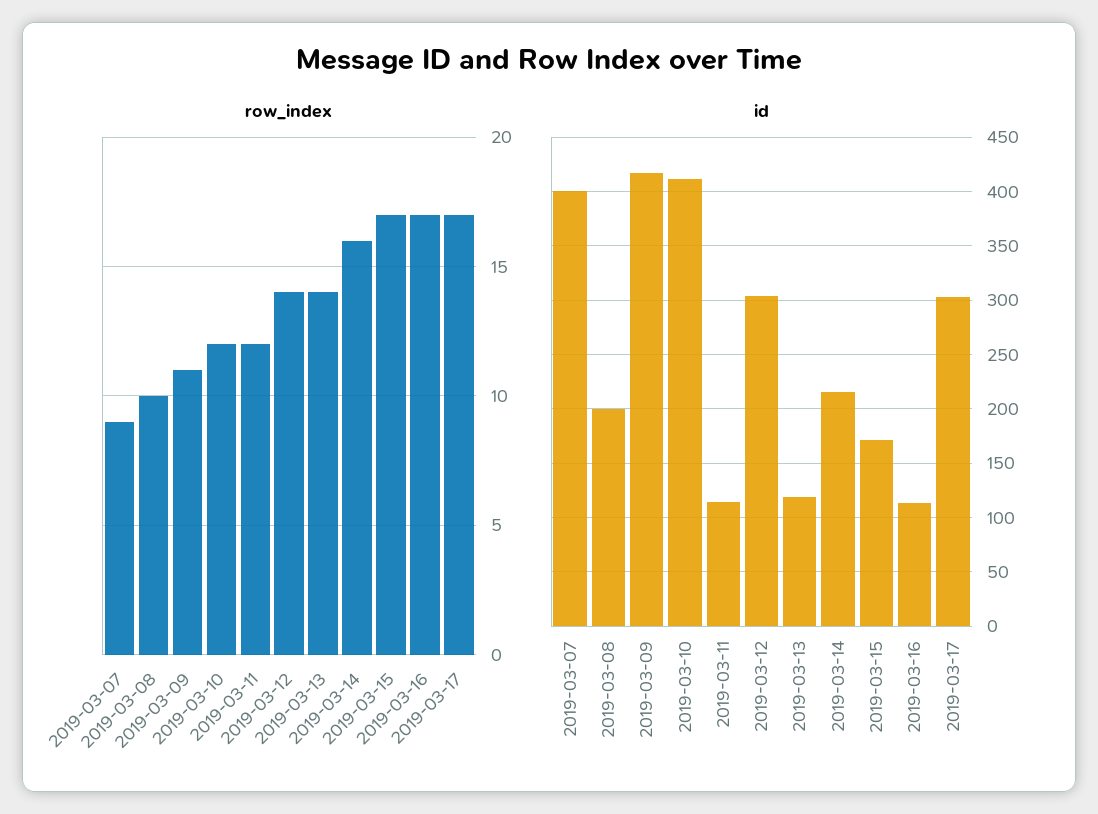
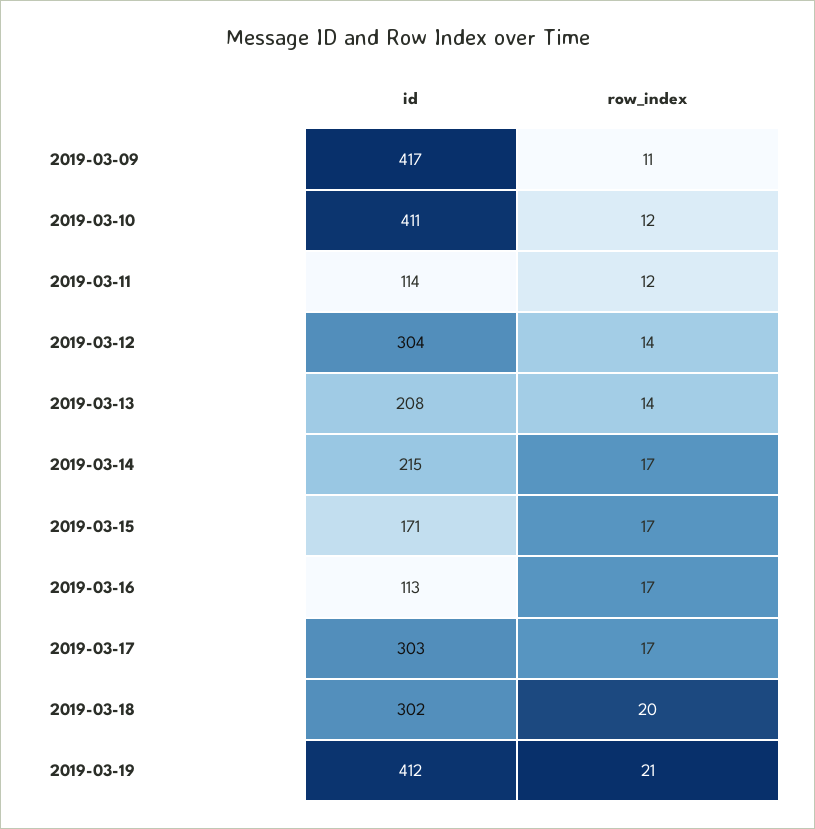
row_index, 2019-03-07: 9 -> none
row_index, 2019-03-08: 10 -> none
row_index, 2019-03-14: 16 -> 17
id, 2019-03-07: 400 -> none
id, 2019-03-08: 200 -> none
id, 2019-03-13: 120 -> 208
id, 2019-03-18: none -> 302
row_index, 2019-03-18: none -> 20
id, 2019-03-19: none -> 412
row_index, 2019-03-19: none -> 21

